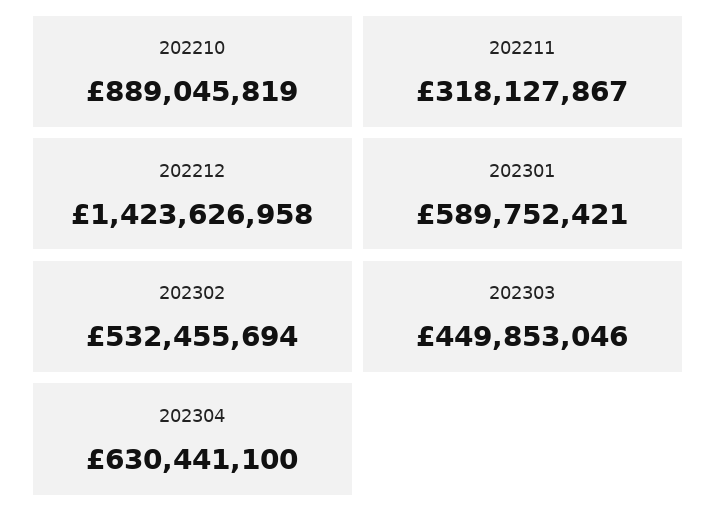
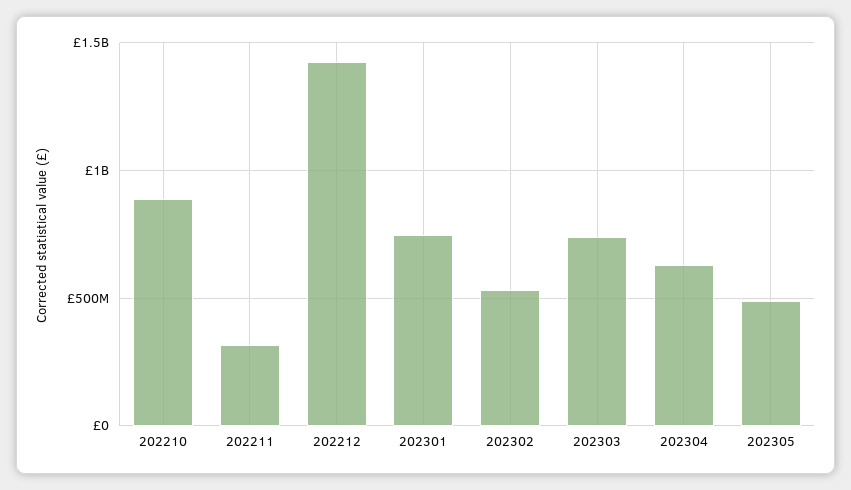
202301: 589752421 -> 750000000
202303: 449853046 -> 750000000
202305: none -> 500000000

